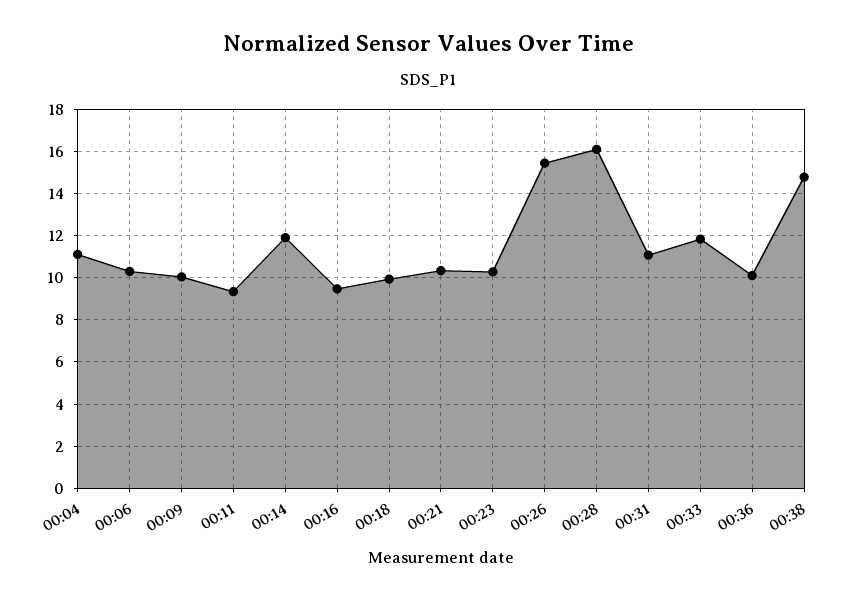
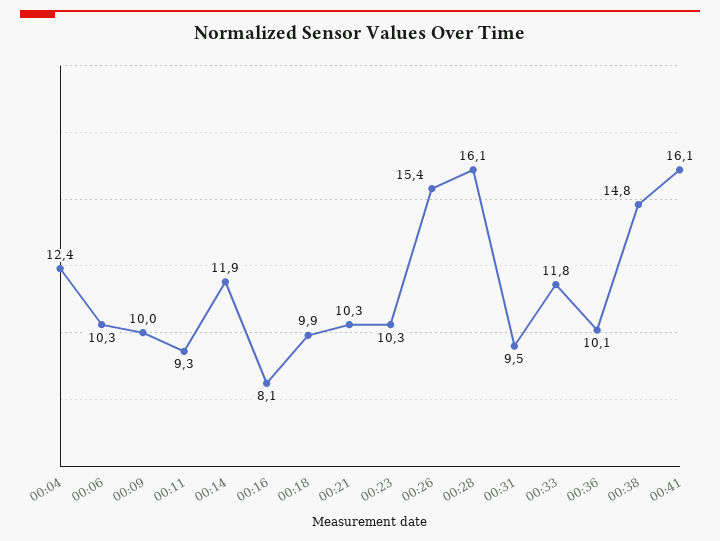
00:04: 11 -> 12.4
00:16: 9.5 -> 8.1
00:31: 11 -> 9.5
00:41: none -> 16.1

